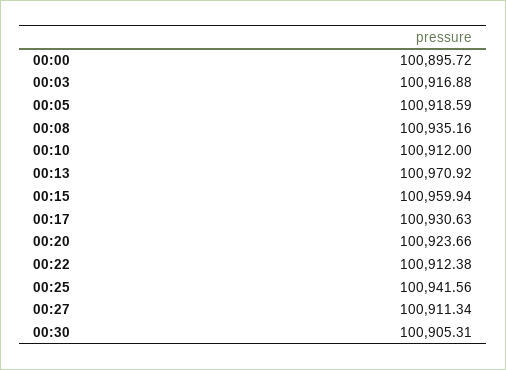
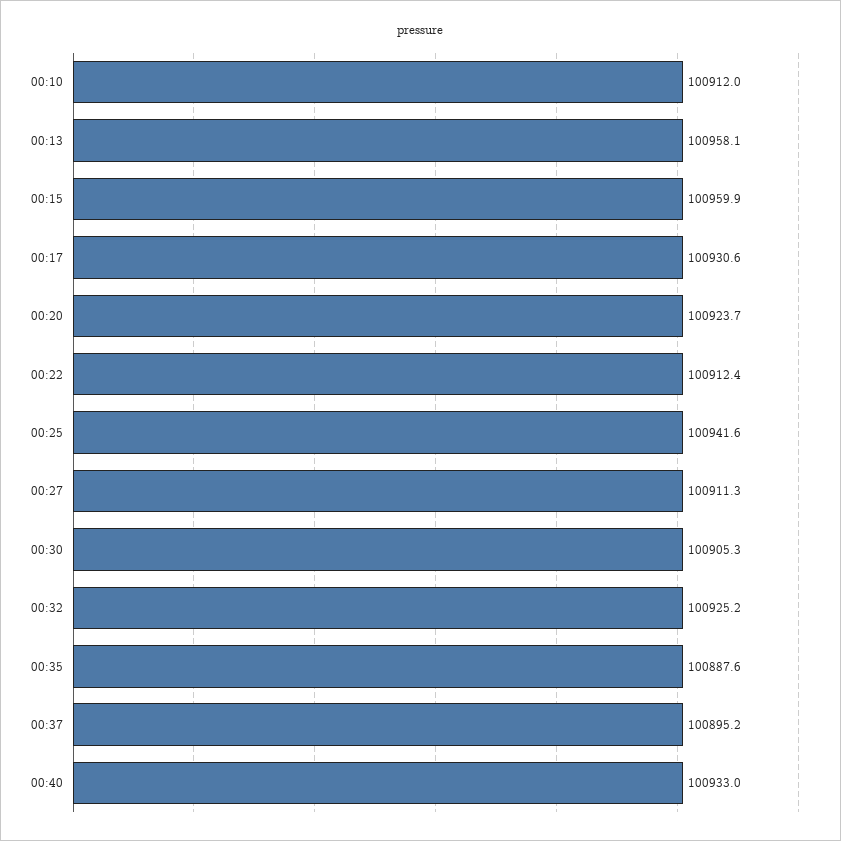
00:00: 100895.72 -> none
00:03: 100916.88 -> none
00:05: 100918.59 -> none
00:08: 100935.16 -> none
00:13: 100970.92 -> 100958.1
00:32: none -> 100925.2
00:35: none -> 100887.6
00:37: none -> 100895.2
00:40: none -> 100933

